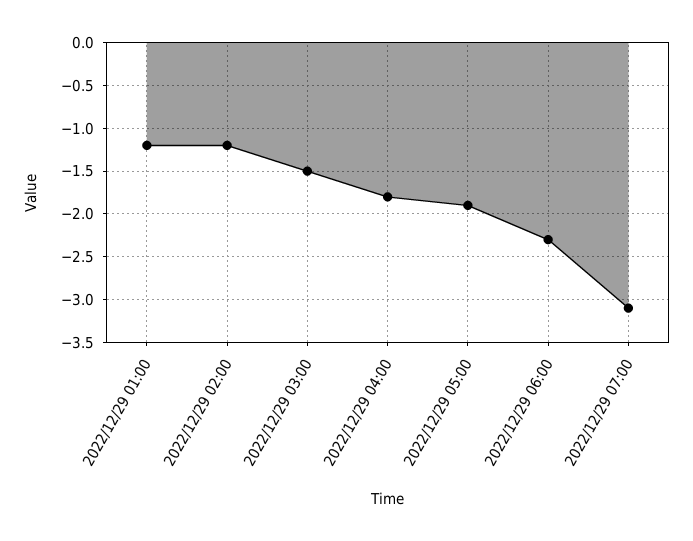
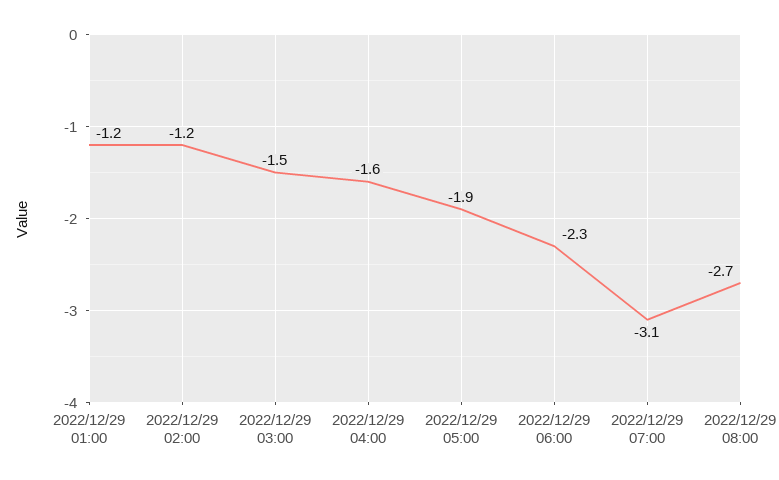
2022/12/29 04:00: -1.8 -> -1.6
2022/12/29 08:00: none -> -2.7

